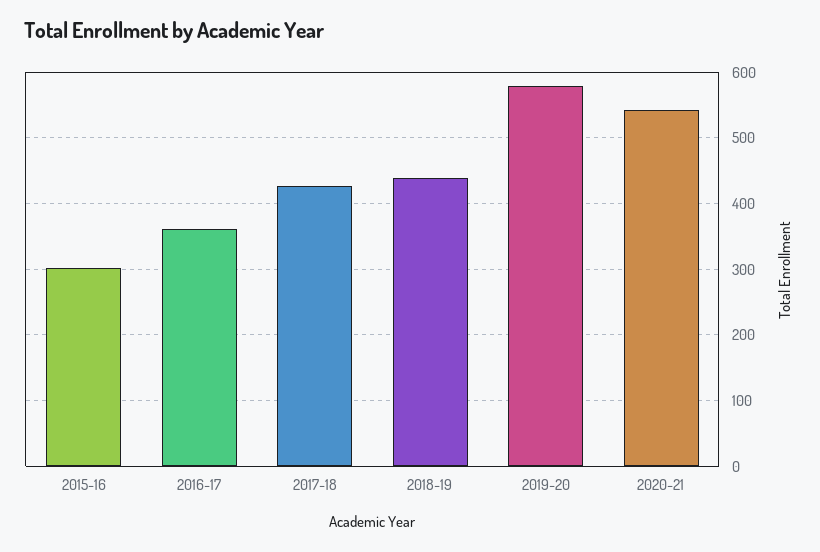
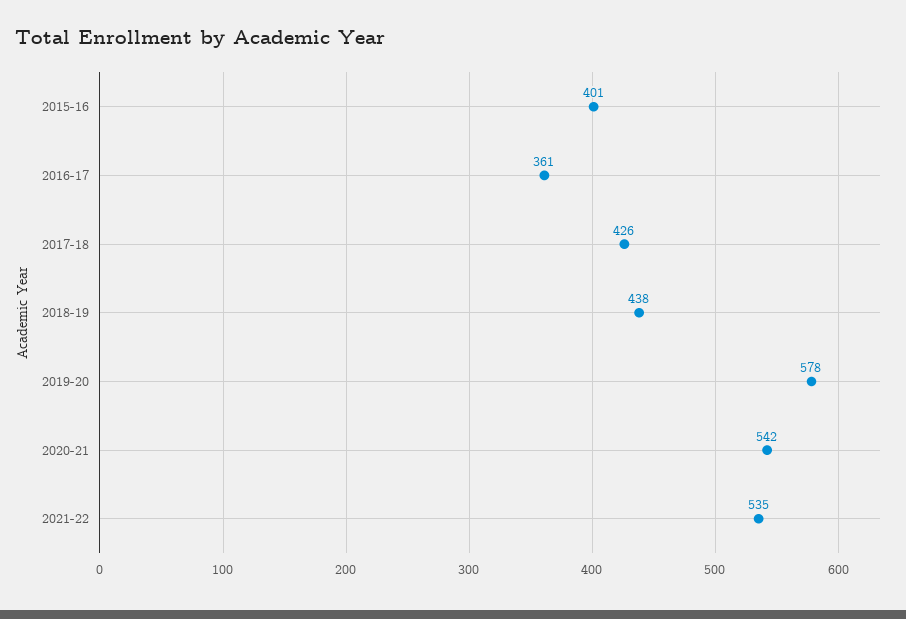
2015-16: 300 -> 401
2021-22: none -> 535

